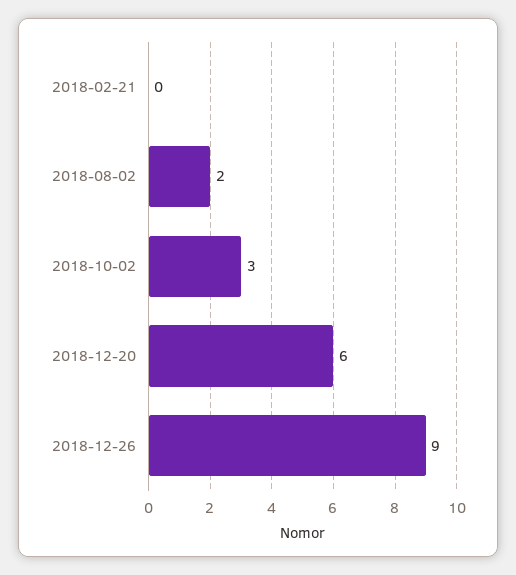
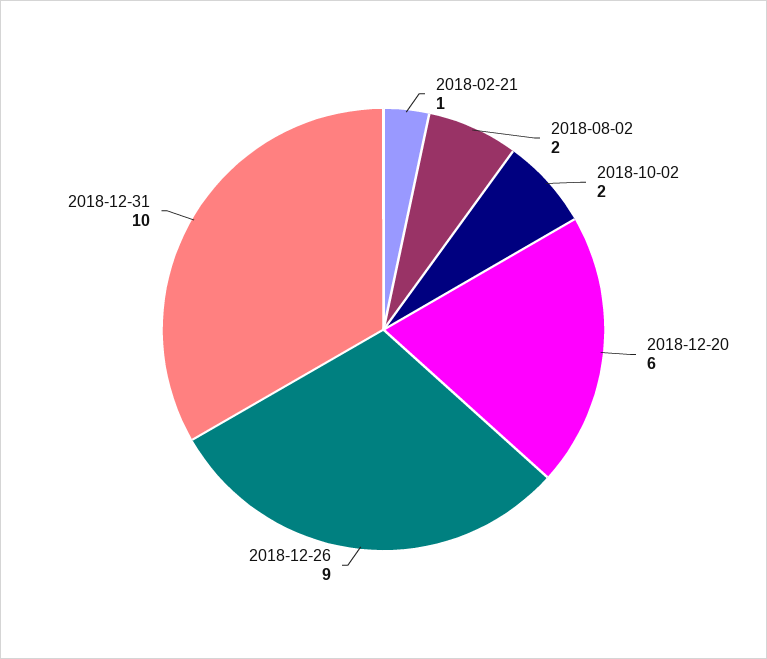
2018-02-21: 0 -> 1
2018-10-02: 3 -> 2
2018-12-31: none -> 10

